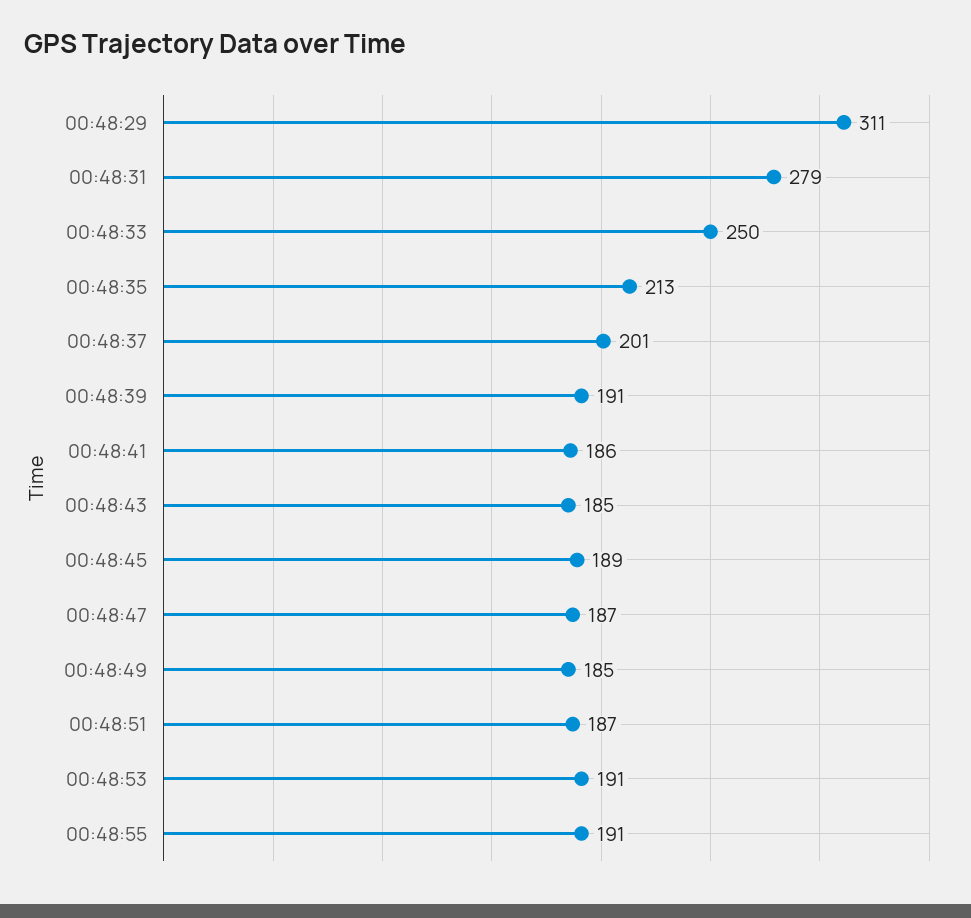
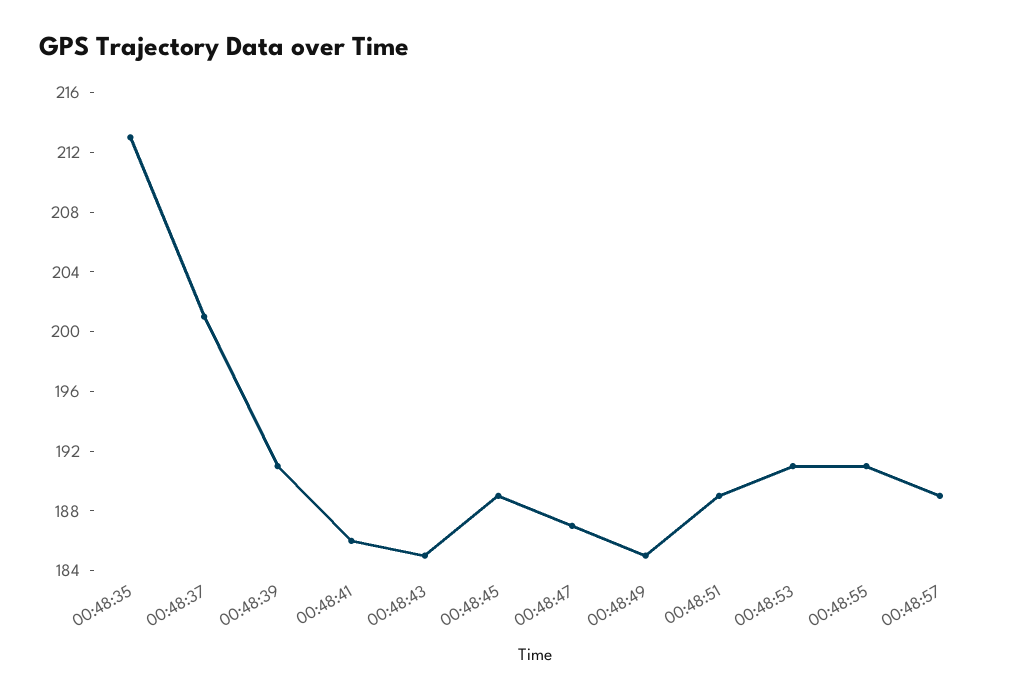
00:48:29: 311 -> none
00:48:31: 279 -> none
00:48:33: 250 -> none
00:48:51: 187 -> 189
00:48:57: none -> 189

